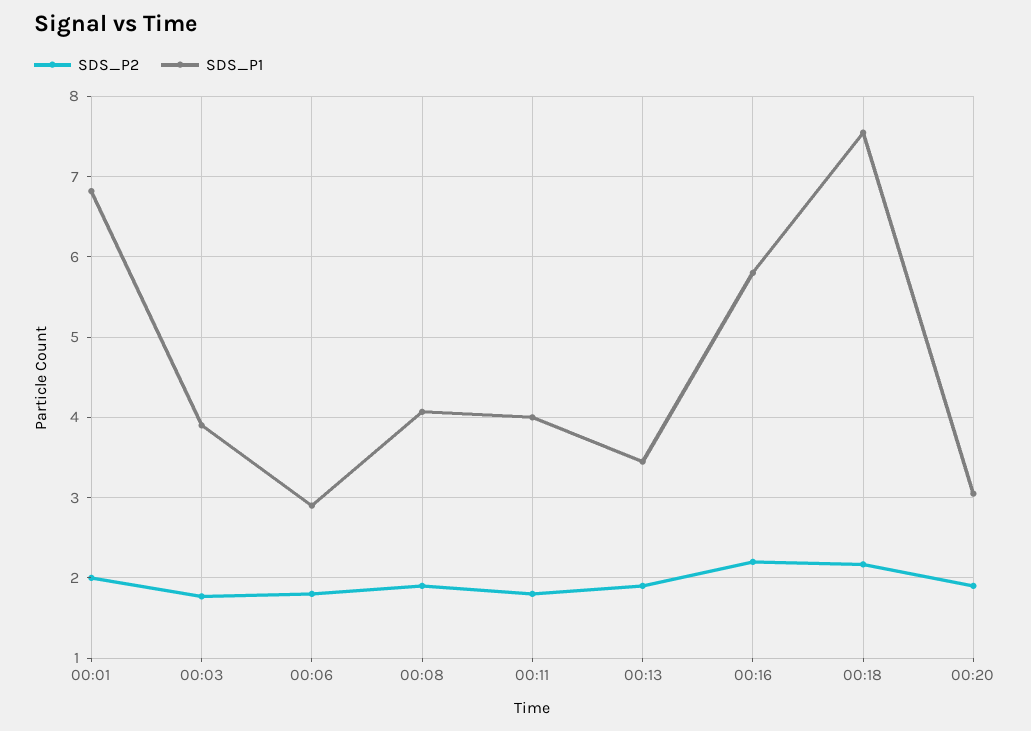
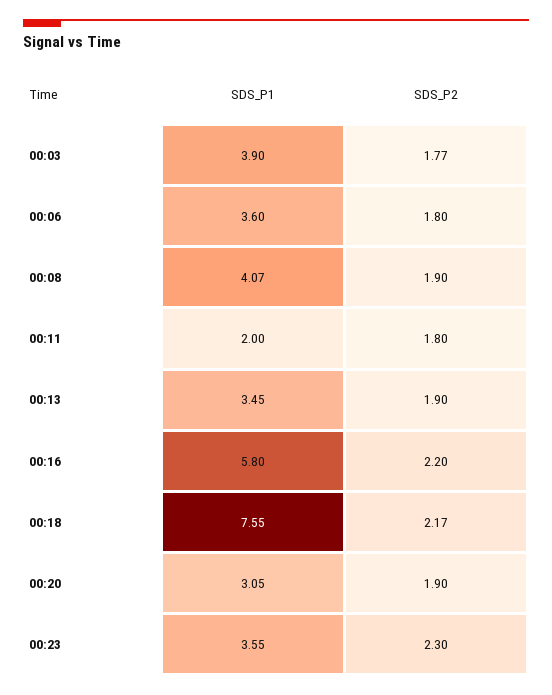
SDS_P2, 00:01: 2 -> none
SDS_P1, 00:01: 6.8 -> none
SDS_P1, 00:06: 2.9 -> 3.6
SDS_P1, 00:11: 4 -> 2
SDS_P1, 00:23: none -> 3.55
SDS_P2, 00:23: none -> 2.3

